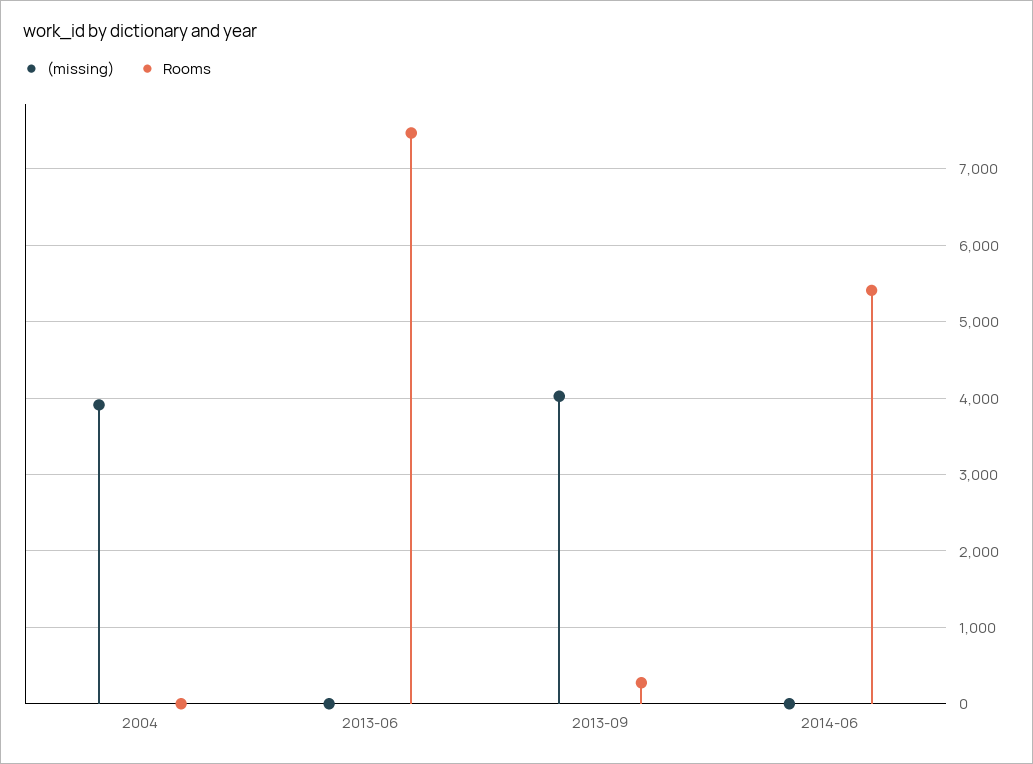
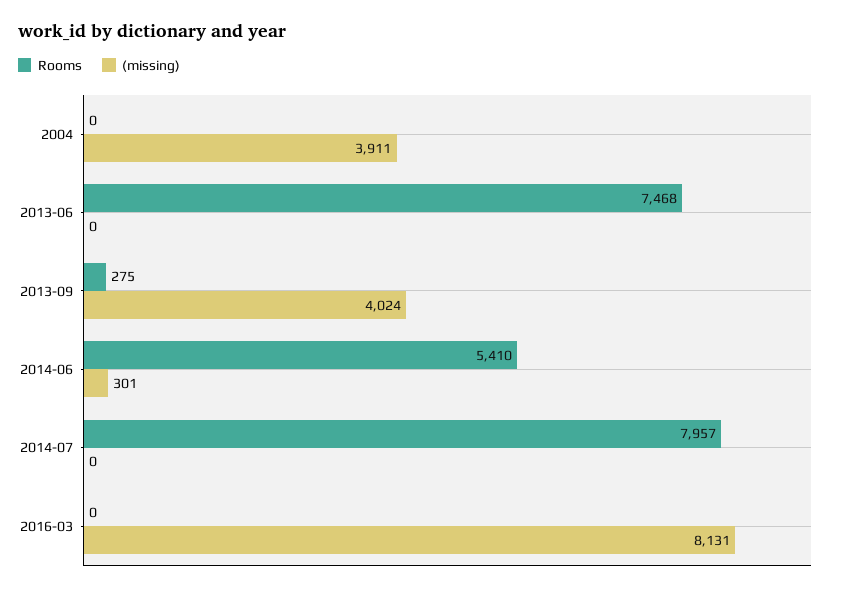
(missing), 2014-06: 0 -> 301
Rooms, 2014-07: none -> 7957
(missing), 2014-07: none -> 0
Rooms, 2016-03: none -> 0
(missing), 2016-03: none -> 8131

